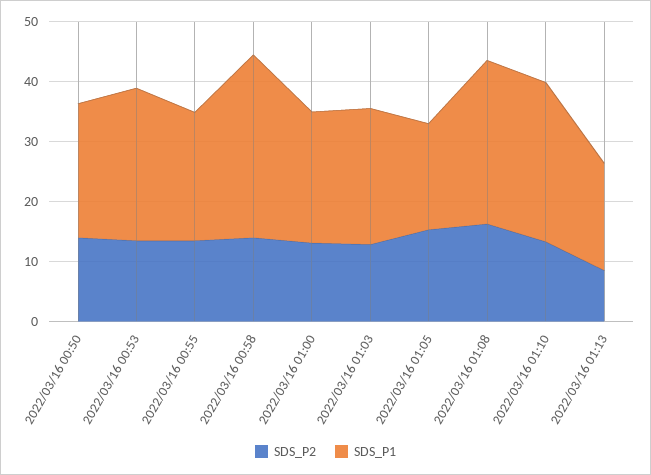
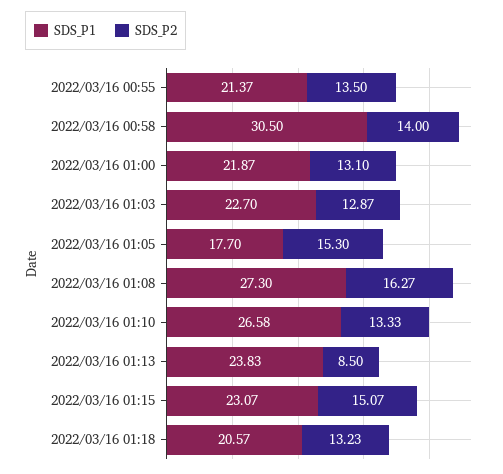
SDS_P2, 2022/03/16 00:50: 14 -> none
SDS_P1, 2022/03/16 00:50: 22 -> none
SDS_P2, 2022/03/16 00:53: 14 -> none
SDS_P1, 2022/03/16 00:53: 26 -> none
SDS_P1, 2022/03/16 01:13: 18 -> 23.83
SDS_P1, 2022/03/16 01:15: none -> 23.07
SDS_P2, 2022/03/16 01:15: none -> 15.07
SDS_P1, 2022/03/16 01:18: none -> 20.57
SDS_P2, 2022/03/16 01:18: none -> 13.23

